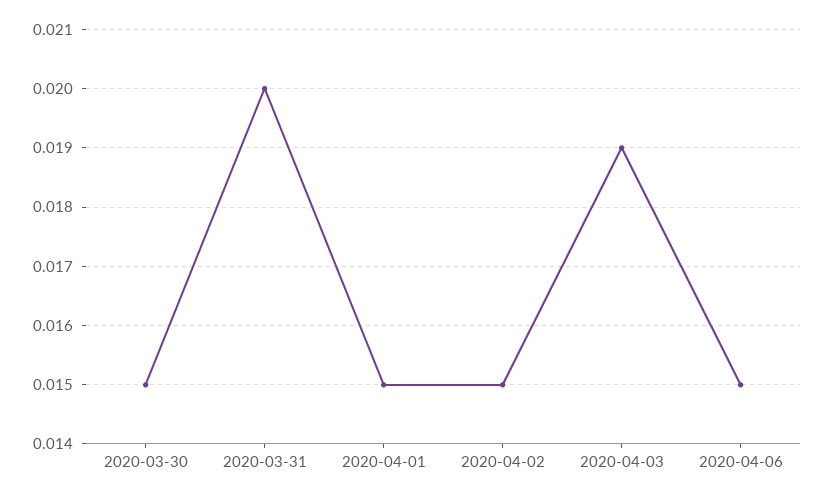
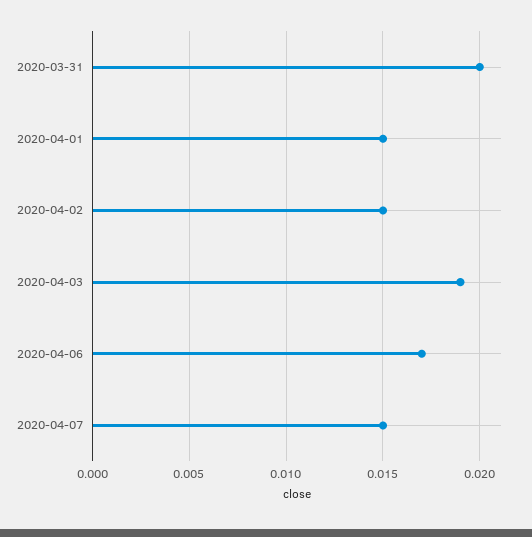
2020-03-30: 0.015 -> none
2020-04-06: 0.015 -> 0.017
2020-04-07: none -> 0.015

